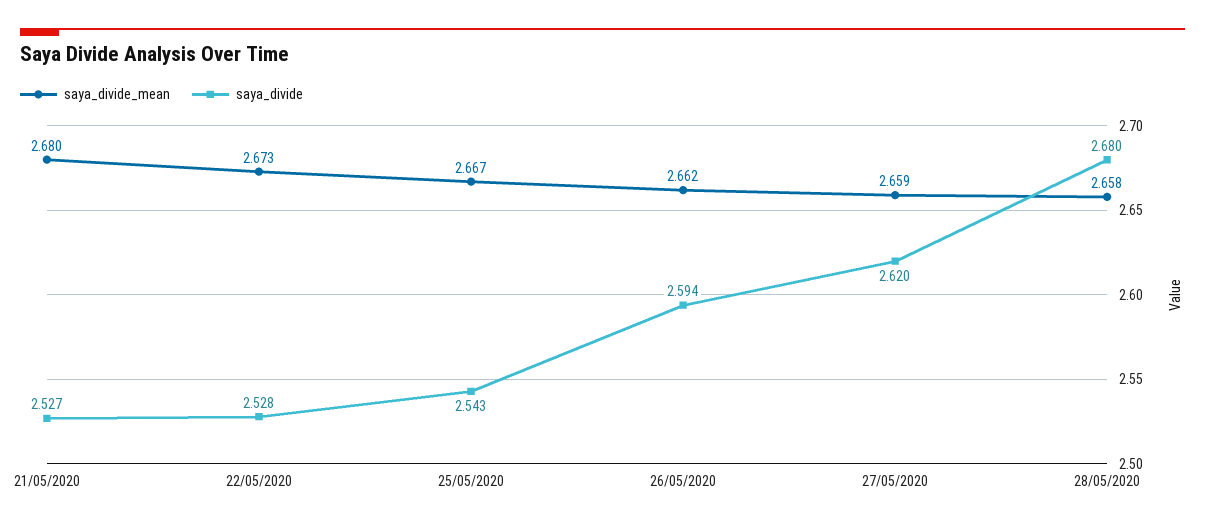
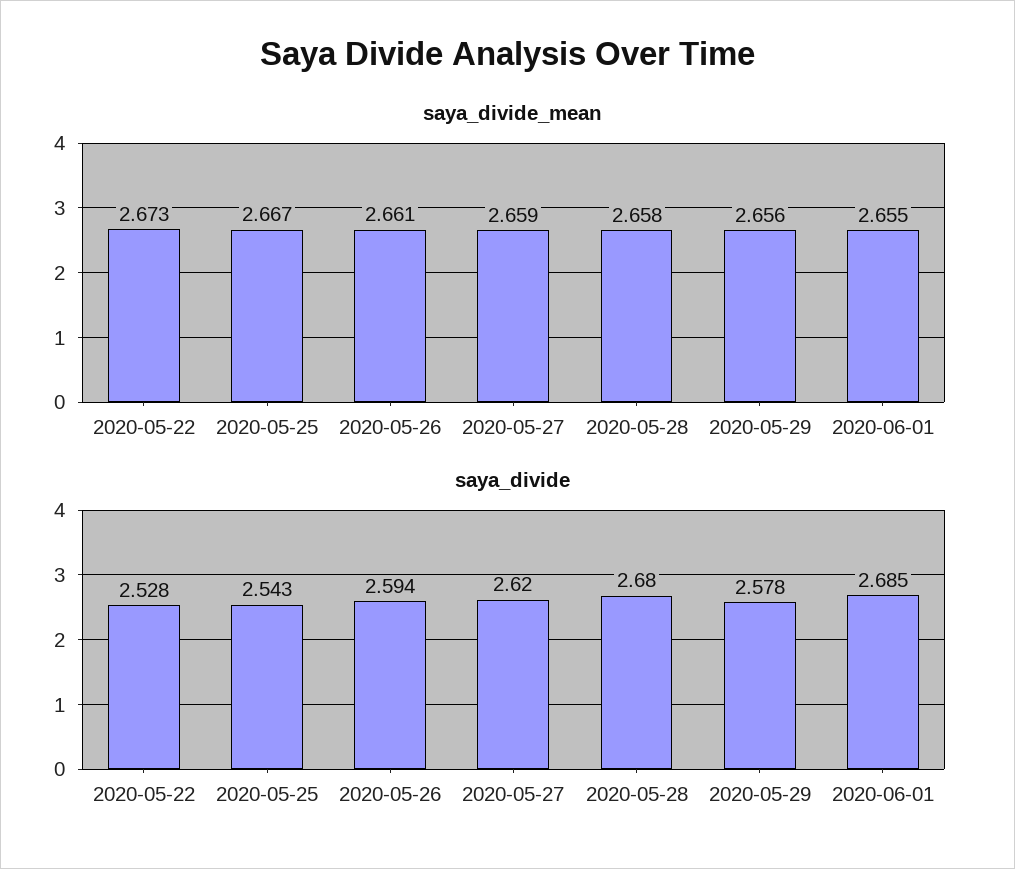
saya_divide_mean, 21/05/2020: 2.68 -> none
saya_divide, 21/05/2020: 2.527 -> none
saya_divide_mean, 26/05/2020: 2.662 -> 2.661
saya_divide_mean, 2020-05-29: none -> 2.656
saya_divide_mean, 2020-06-01: none -> 2.655
saya_divide, 2020-05-29: none -> 2.578
saya_divide, 2020-06-01: none -> 2.685

